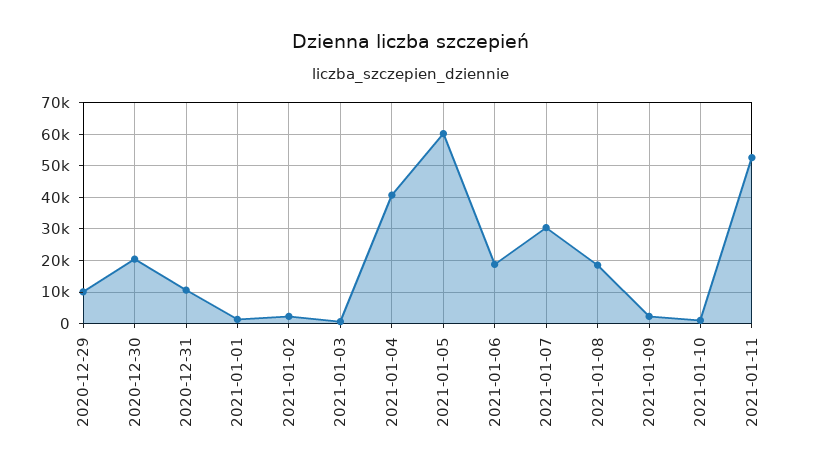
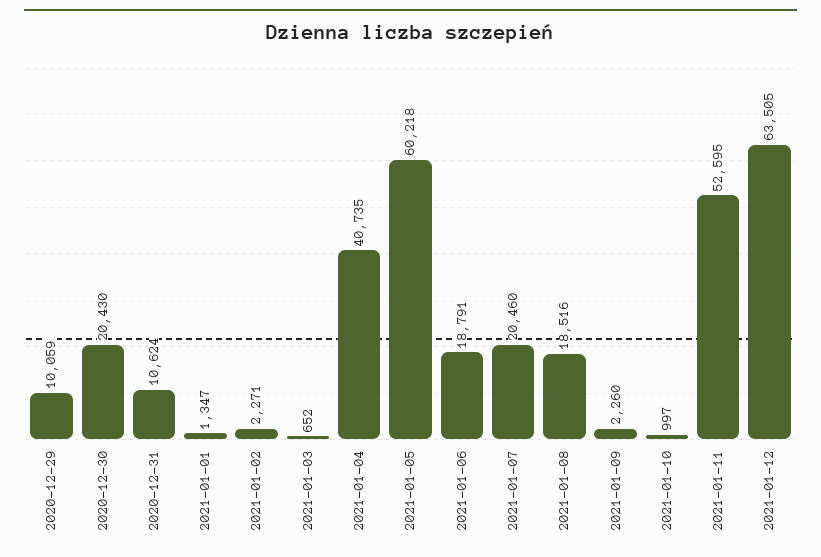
2021-01-07: 30000 -> 20460
2021-01-12: none -> 63505

